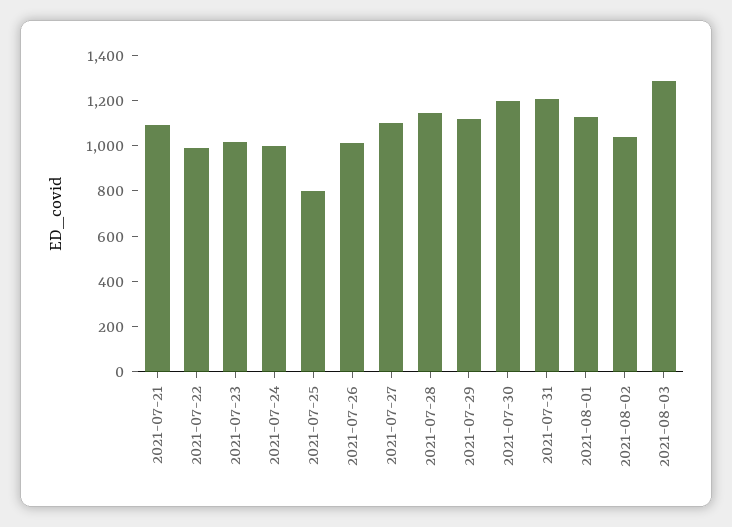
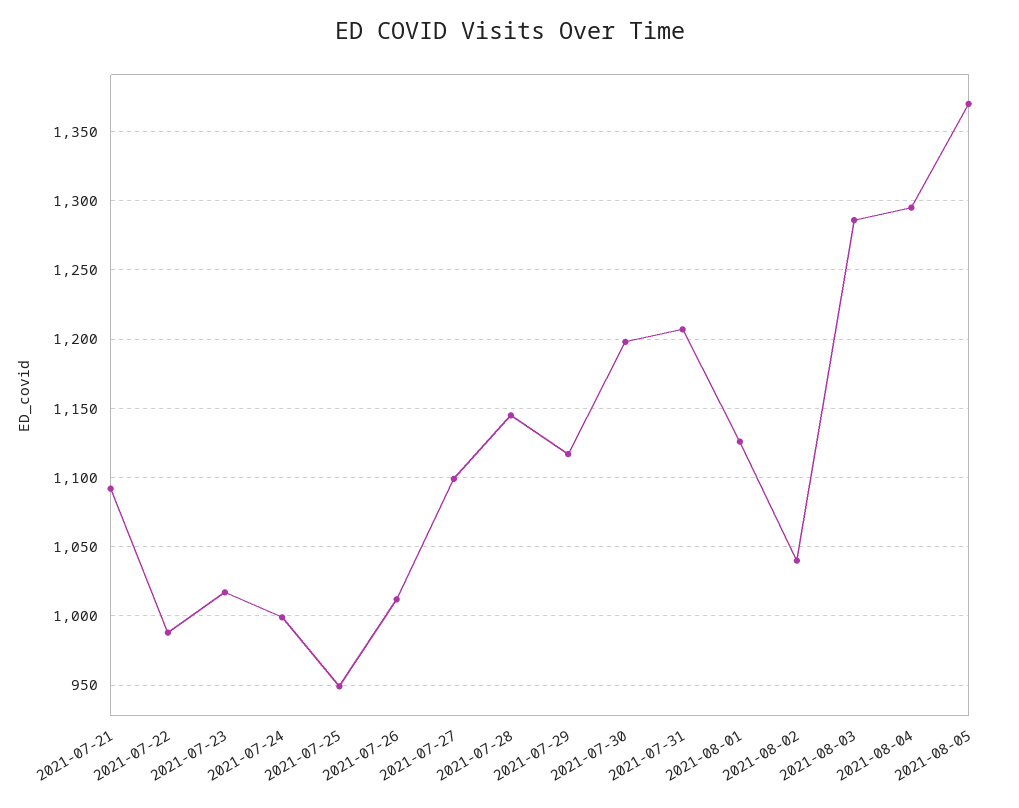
2021-07-25: 800 -> 950
2021-08-04: none -> 1295
2021-08-05: none -> 1370

